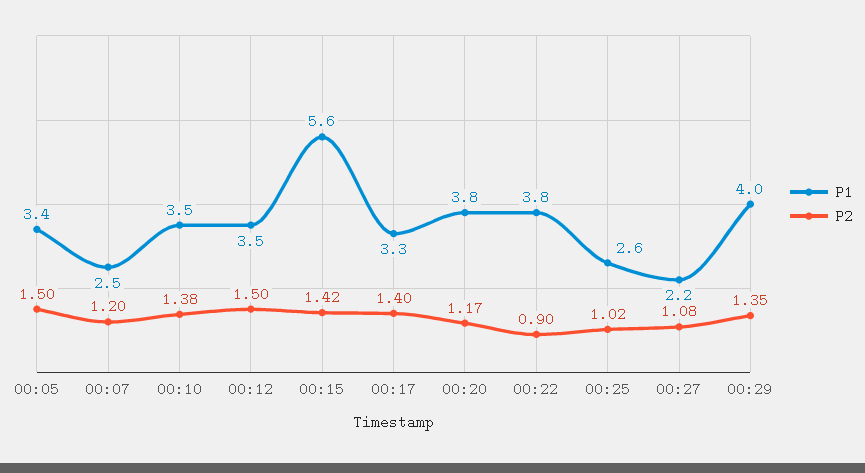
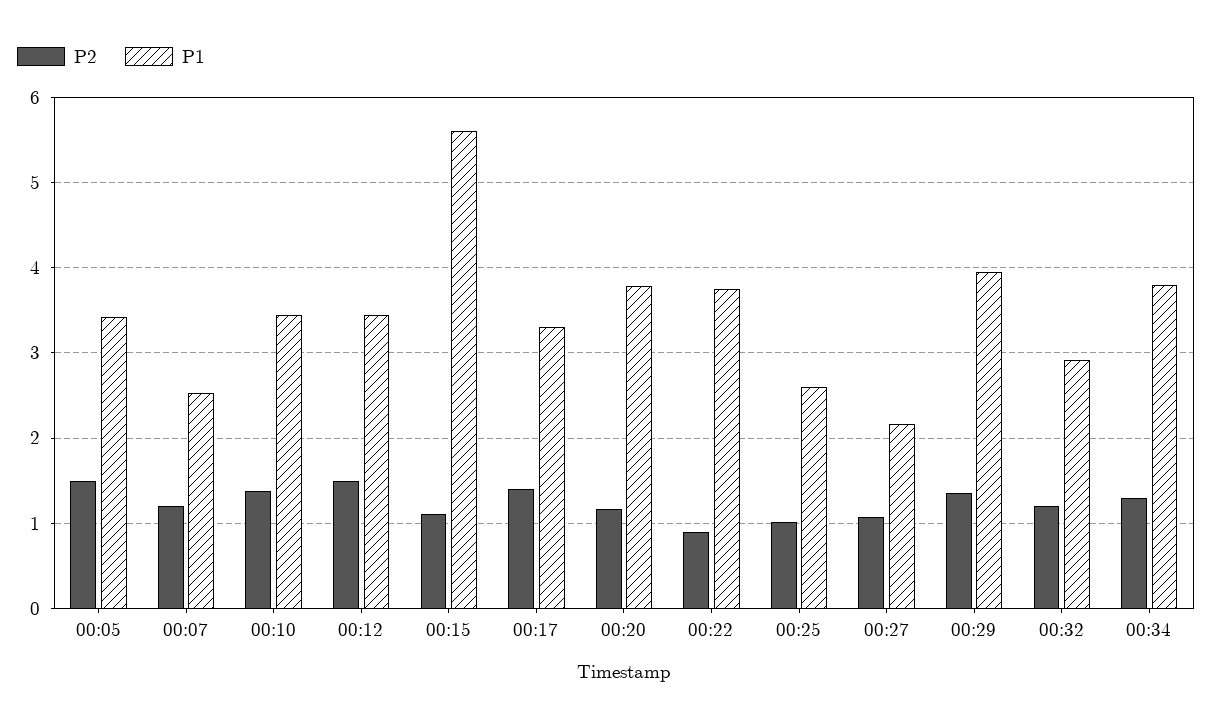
P2, 00:15: 1.42 -> 1.1
P2, 00:32: none -> 1.2
P1, 00:32: none -> 2.9
P2, 00:34: none -> 1.3
P1, 00:34: none -> 3.8

